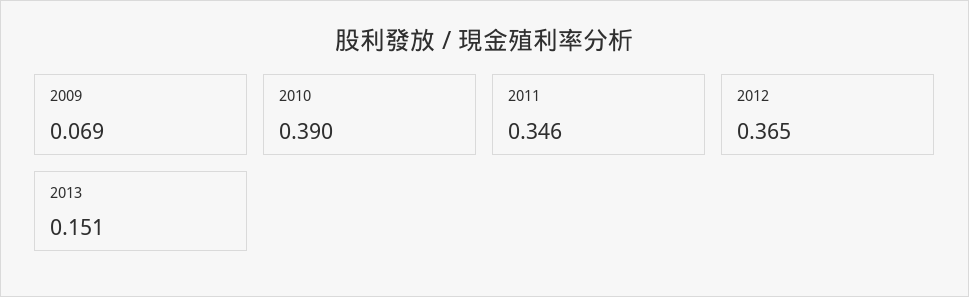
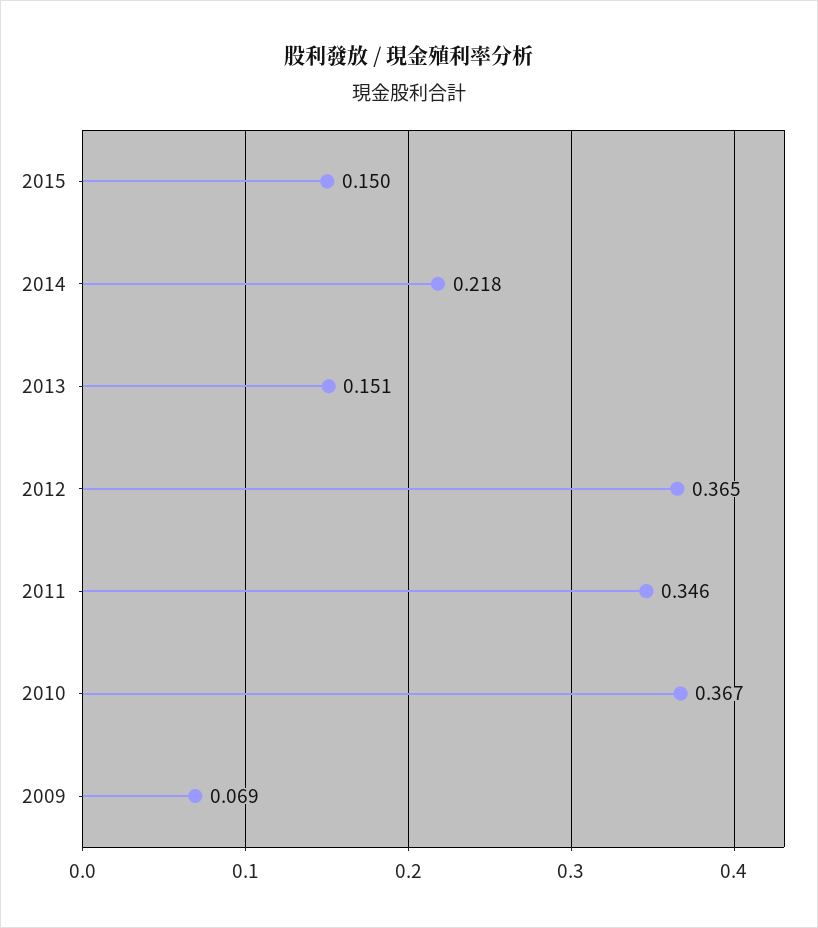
2010: 0.39 -> 0.367
2015: none -> 0.15
2014: none -> 0.218

